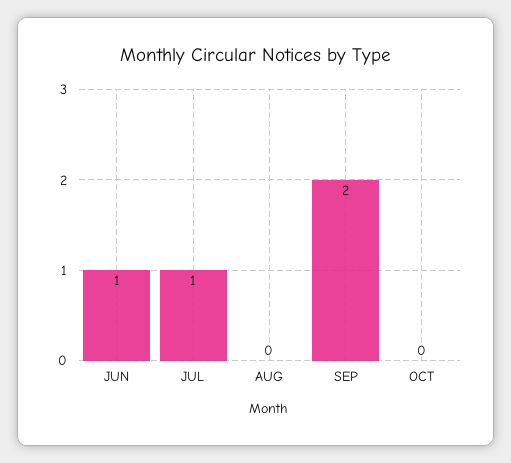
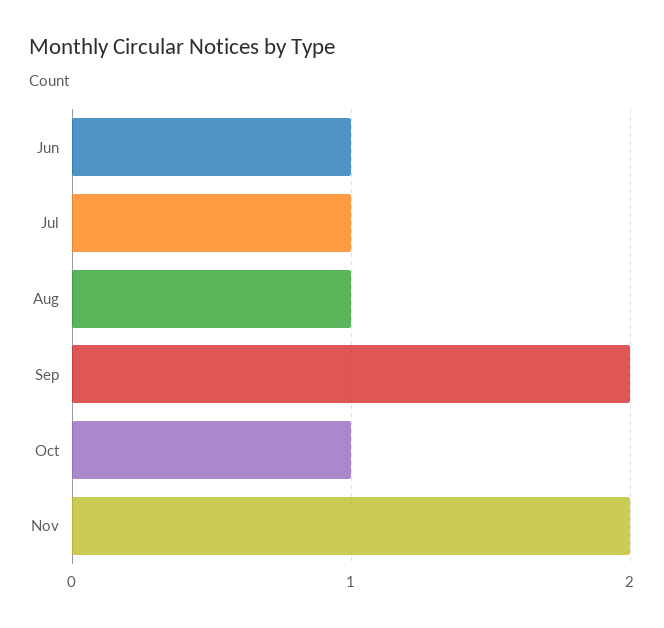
AUG: 0 -> 1
OCT: 0 -> 1
Nov: none -> 2

